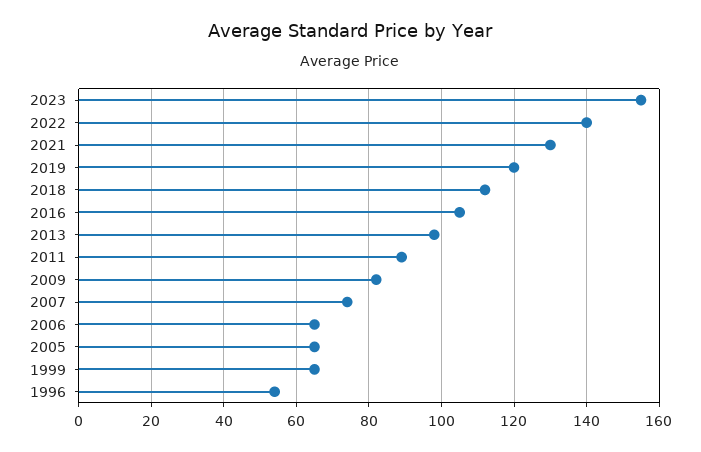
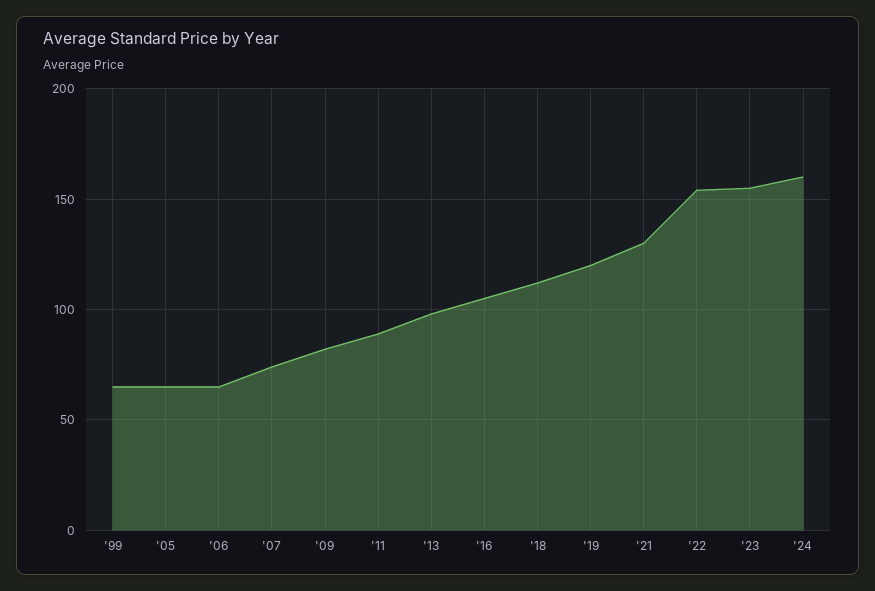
2022: 140 -> 155
1996: 55 -> none
'24: none -> 160

